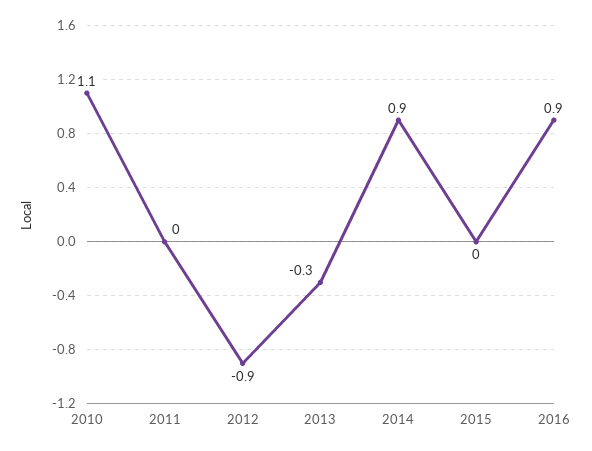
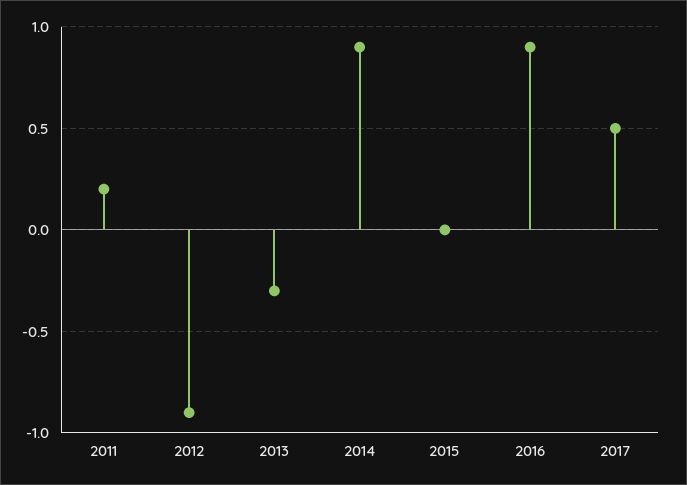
2010: 1.1 -> none
2011: 0 -> 0.2
2017: none -> 0.5

